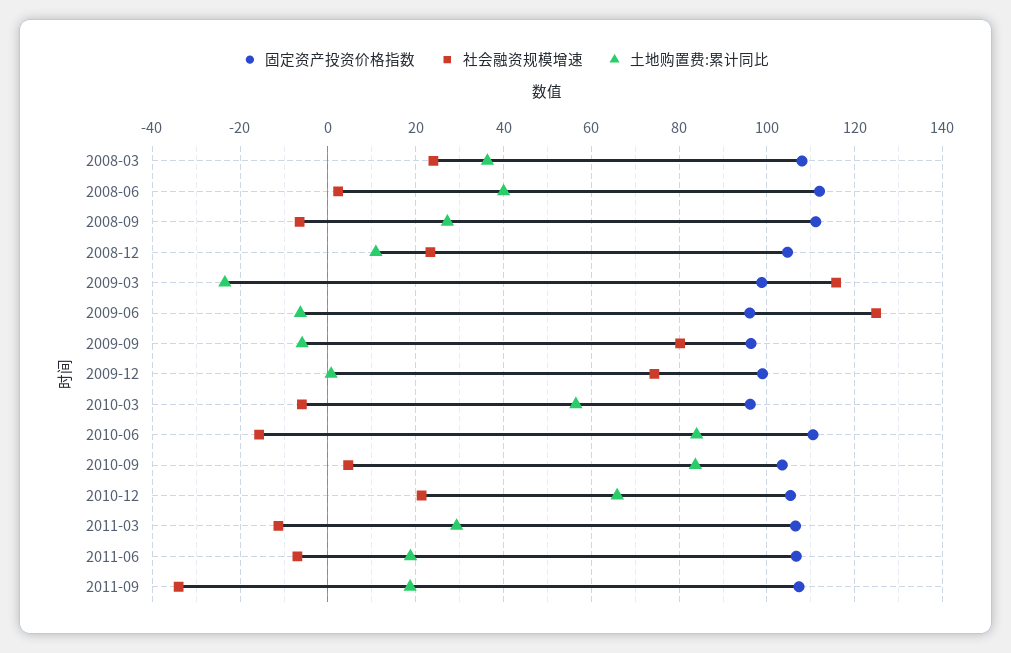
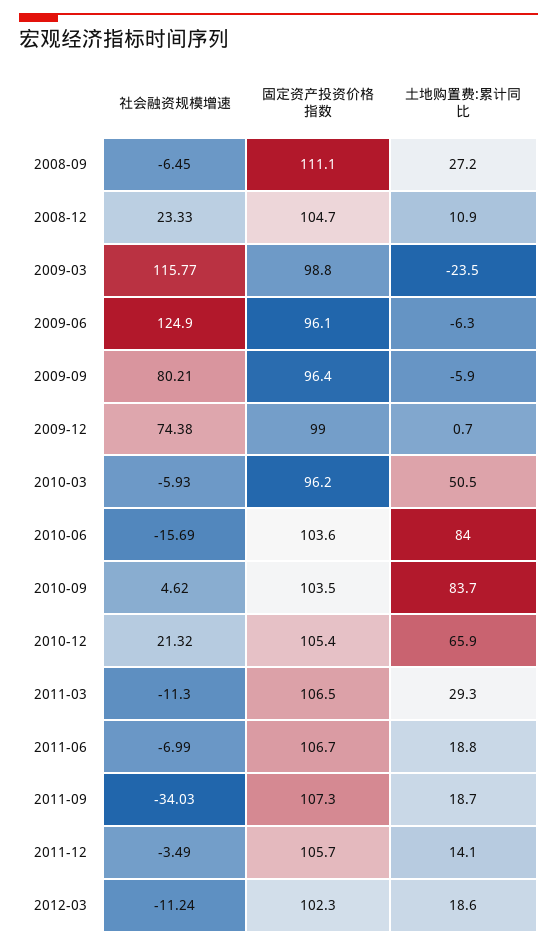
固定资产投资价格指数, 2008-03: 108 -> none
社会融资规模增速, 2008-03: 24 -> none
土地购置费:累计同比, 2008-03: 36 -> none
固定资产投资价格指数, 2008-06: 112 -> none
社会融资规模增速, 2008-06: 2 -> none
土地购置费:累计同比, 2008-06: 40 -> none
土地购置费:累计同比, 2010-03: 56 -> 50.5
固定资产投资价格指数, 2010-06: 110 -> 103.6
社会融资规模增速, 2011-12: none -> -3.49
固定资产投资价格指数, 2011-12: none -> 105.7
土地购置费:累计同比, 2011-12: none -> 14.1
社会融资规模增速, 2012-03: none -> -11.24
固定资产投资价格指数, 2012-03: none -> 102.3
土地购置费:累计同比, 2012-03: none -> 18.6

